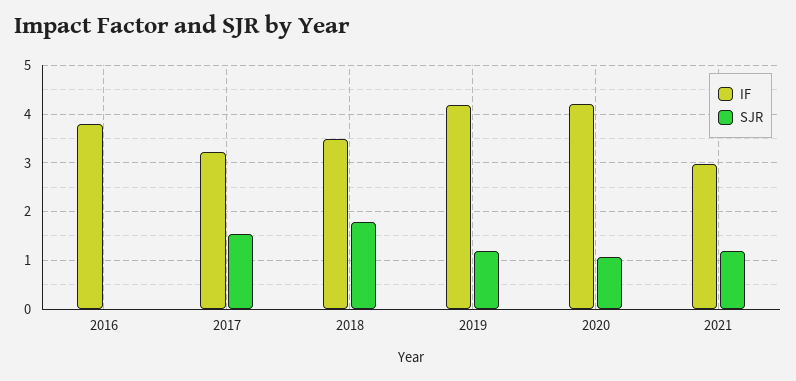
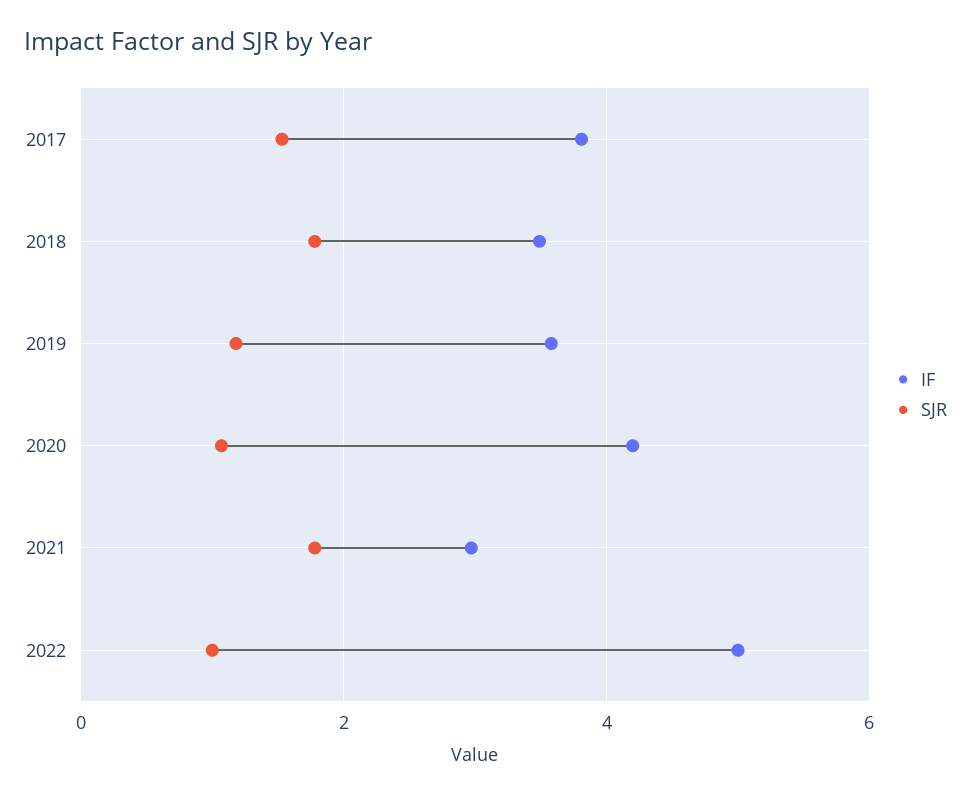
IF, 2016: 3.8 -> none
SJR, 2016: 0 -> none
IF, 2017: 3.2 -> 3.8
IF, 2019: 4.2 -> 3.6
SJR, 2021: 1.2 -> 1.8
IF, 2022: none -> 5
SJR, 2022: none -> 1

